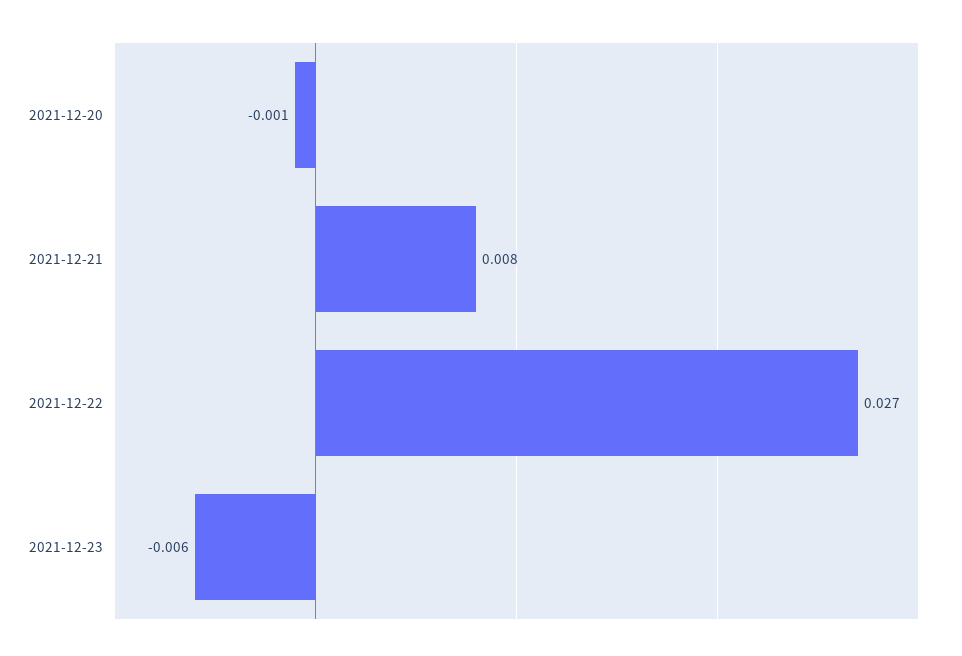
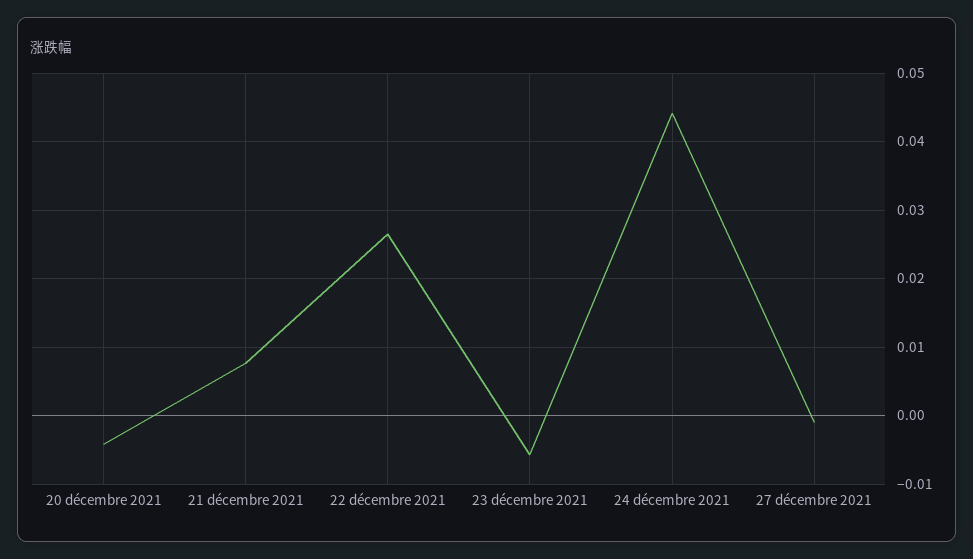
2021-12-20: -0.001 -> -0.004
24 décembre 2021: none -> 0.044
27 décembre 2021: none -> -0.001

